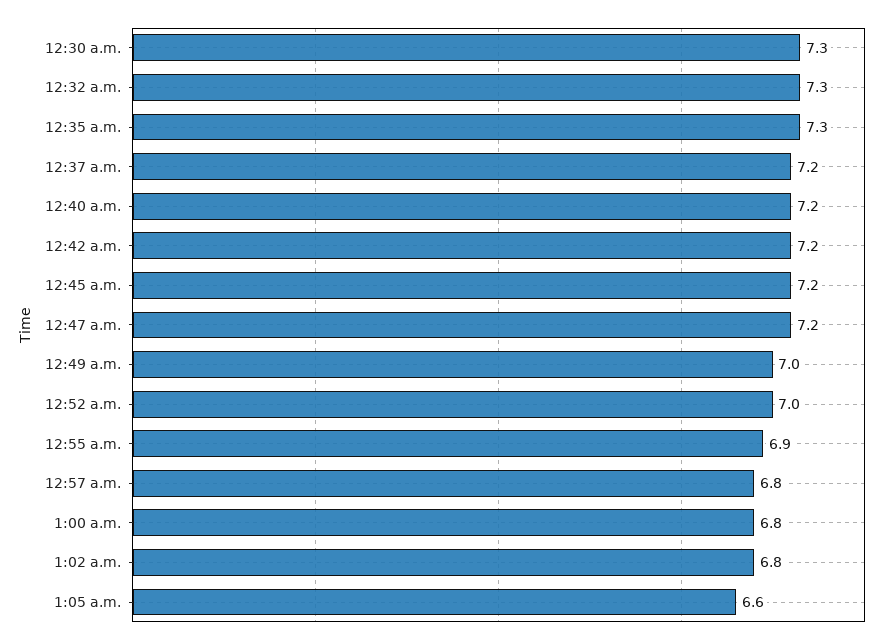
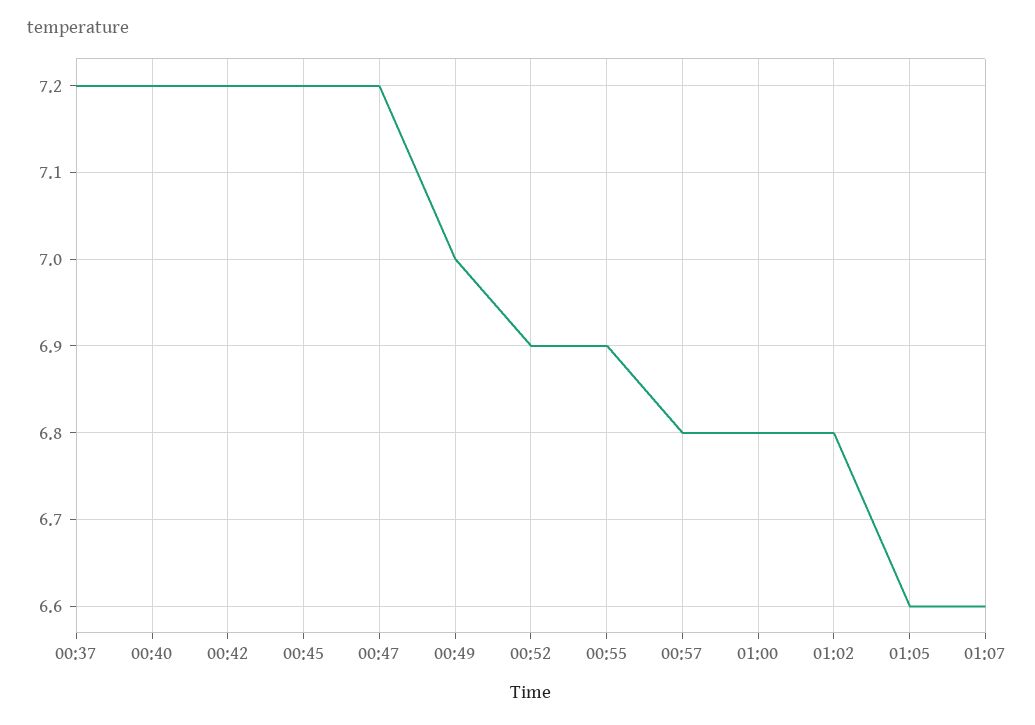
12:30 a.m.: 7.3 -> none
12:32 a.m.: 7.3 -> none
12:35 a.m.: 7.3 -> none
12:52 a.m.: 7 -> 6.9
01:07: none -> 6.6

